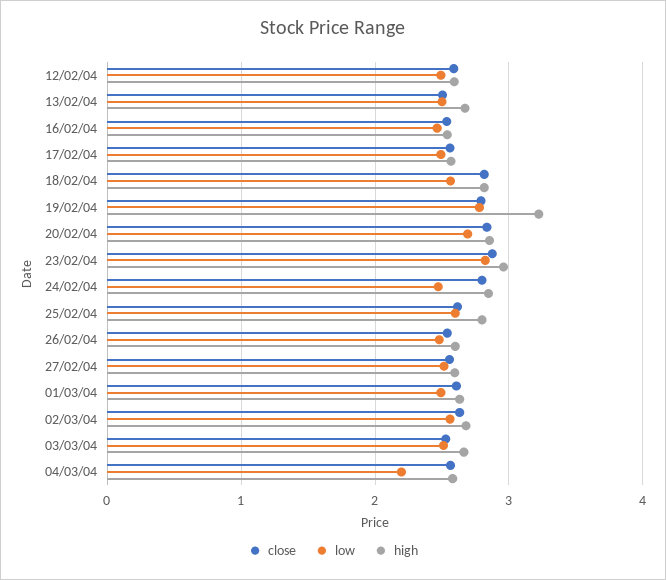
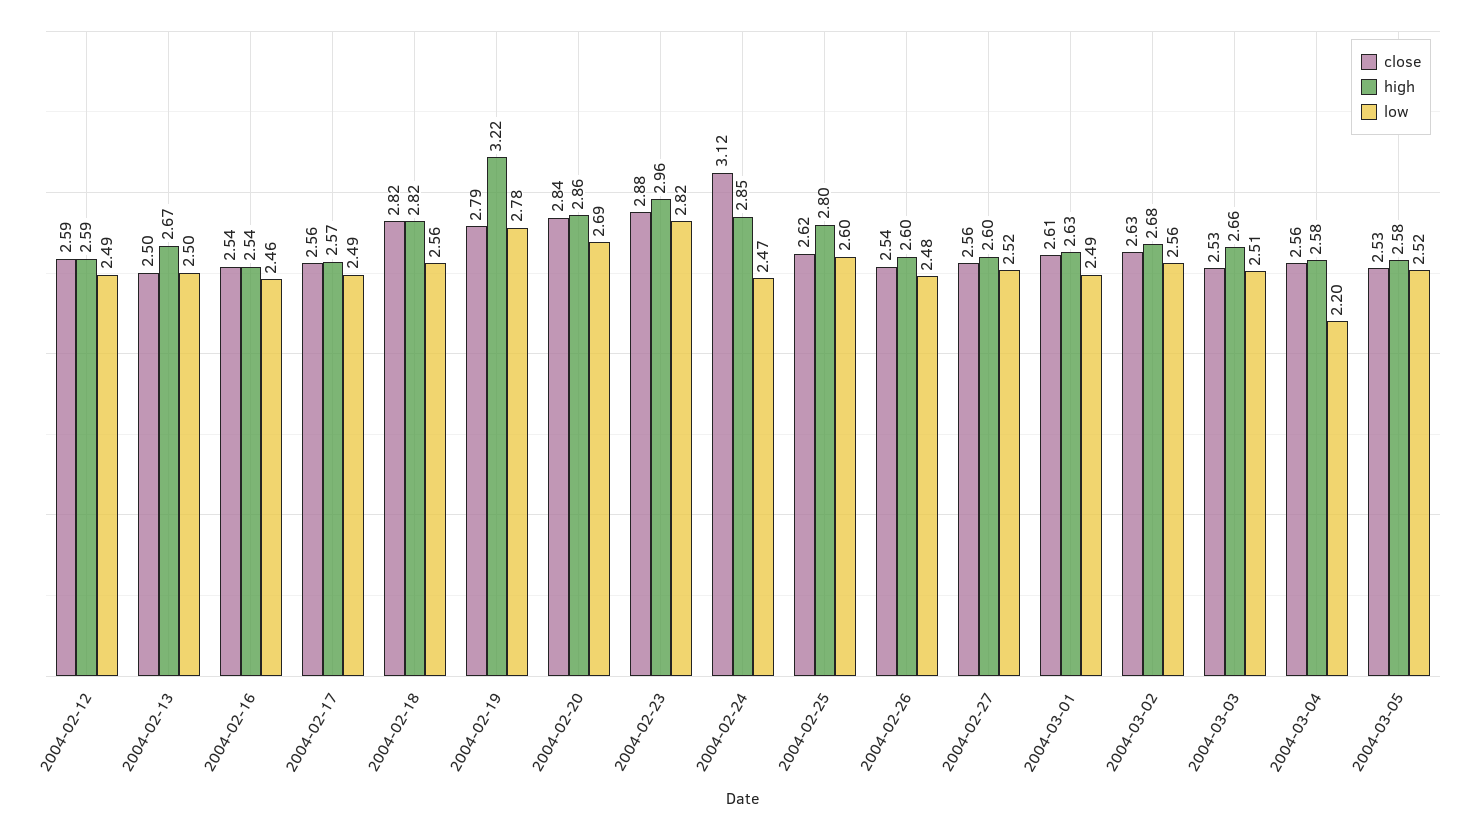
close, 24/02/04: 2.8 -> 3.12
close, 2004-03-05: none -> 2.53
high, 2004-03-05: none -> 2.58
low, 2004-03-05: none -> 2.52

